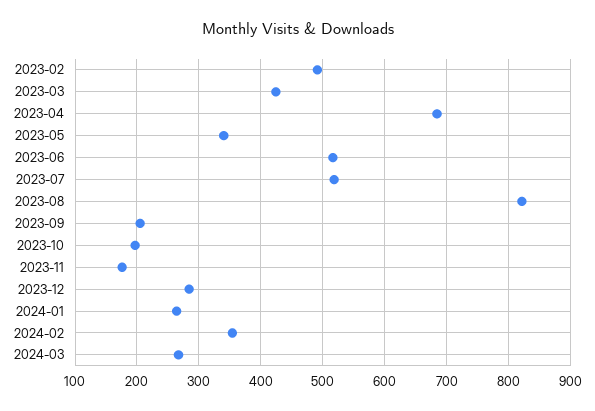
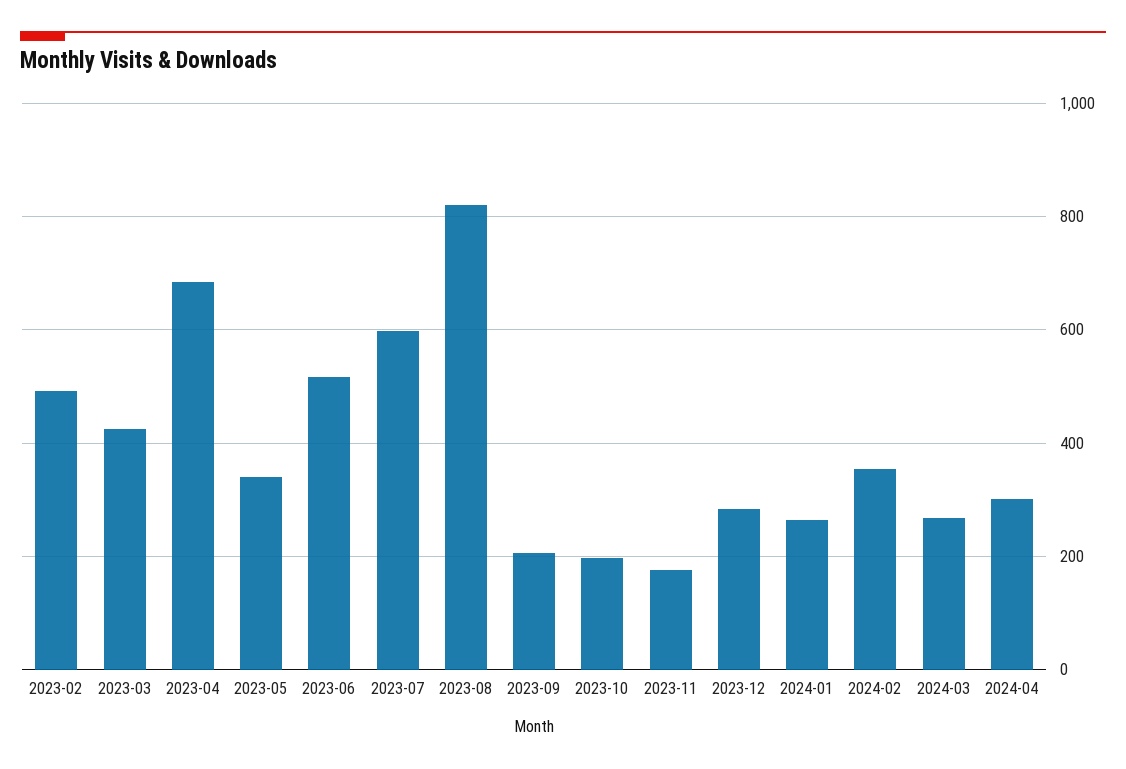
2023-07: 520 -> 600
2024-04: none -> 300

